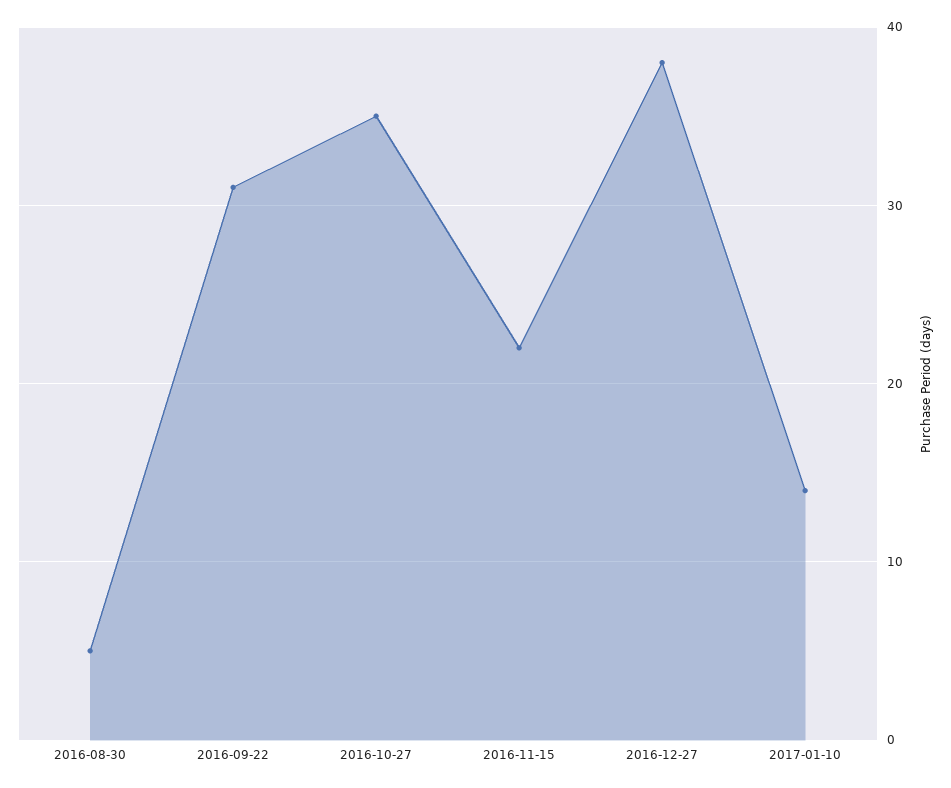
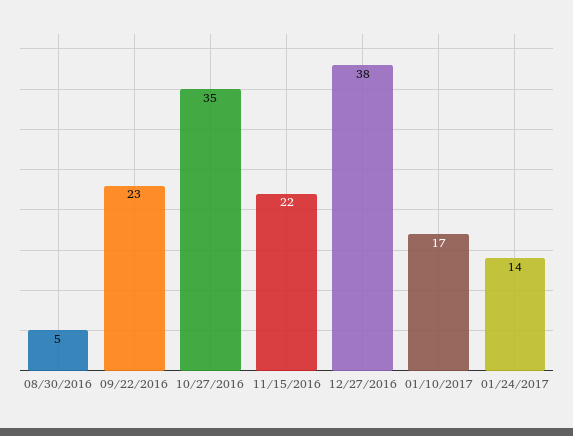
2016-09-22: 31 -> 23
2017-01-10: 14 -> 17
01/24/2017: none -> 14

